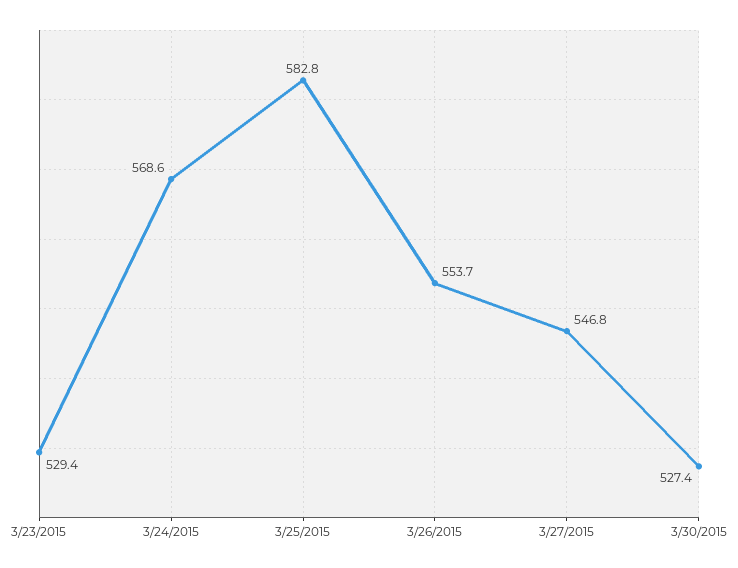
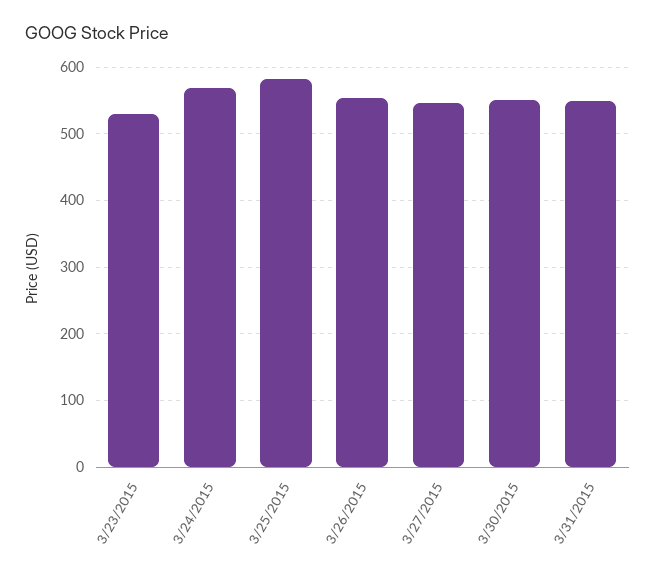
3/30/2015: 527.4 -> 550
3/31/2015: none -> 550

